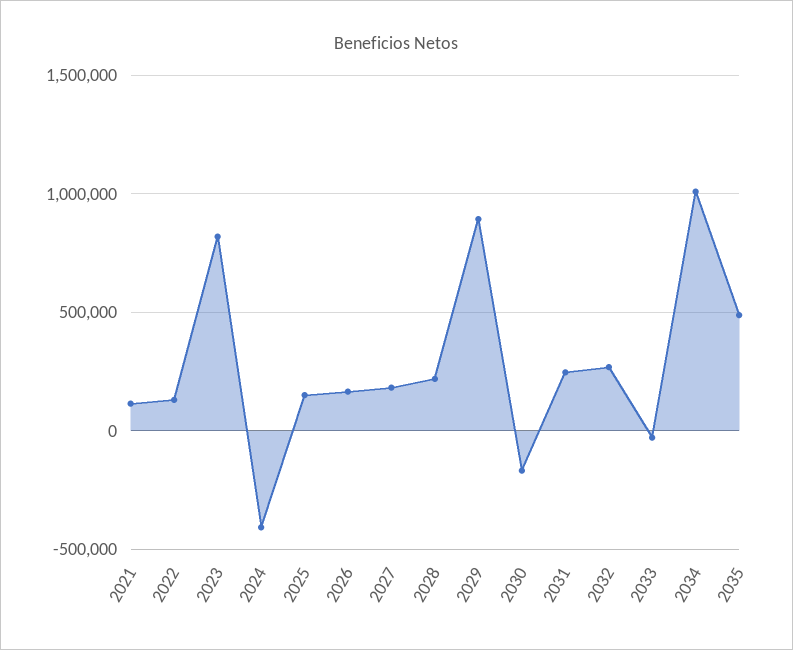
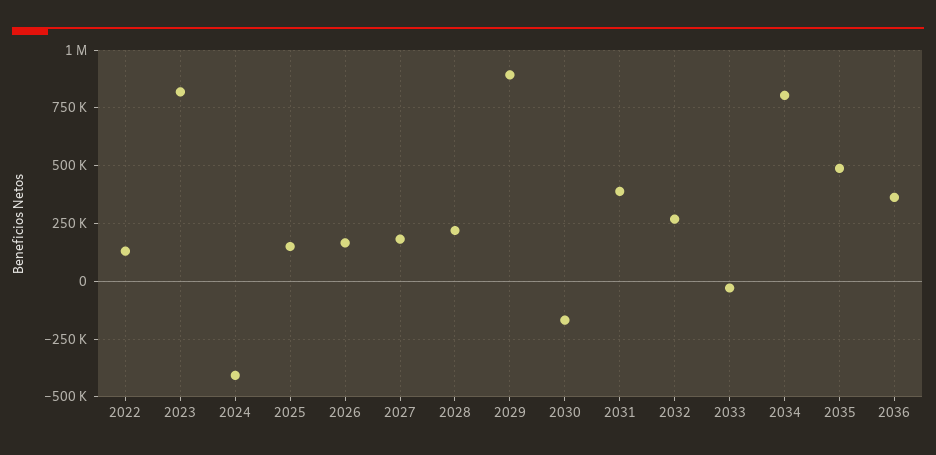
2021: 100000 -> none
2031: 250000 -> 400000
2034: 1000000 -> 800000
2036: none -> 350000

